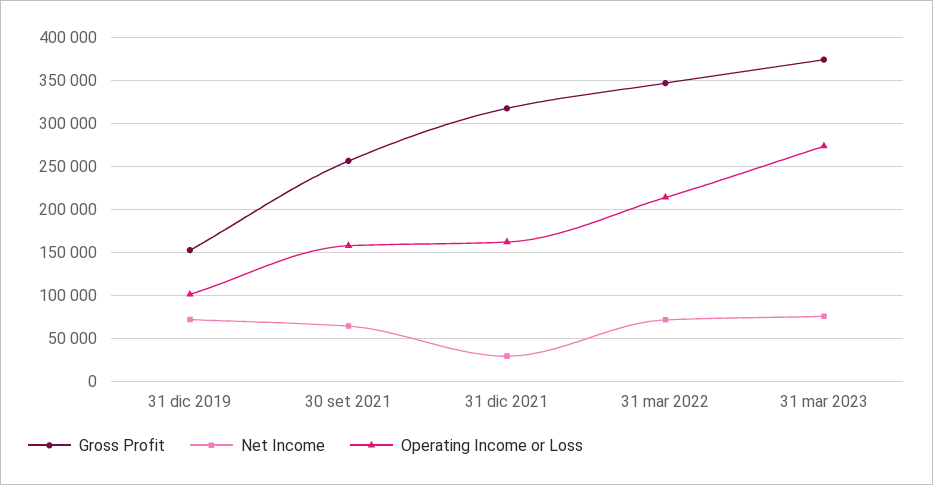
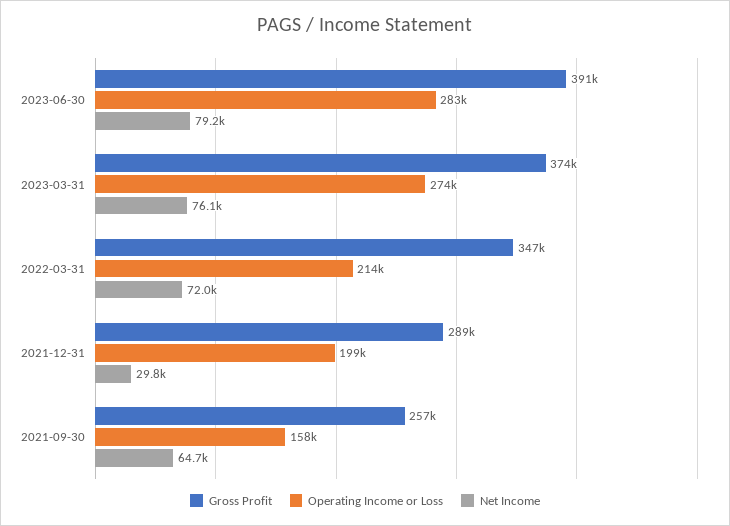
Gross Profit, 31 dic 2019: 150000 -> none
Net Income, 31 dic 2019: 70000 -> none
Operating Income or Loss, 31 dic 2019: 100000 -> none
Gross Profit, 31 dic 2021: 320000 -> 289000
Operating Income or Loss, 31 dic 2021: 160000 -> 199000
Gross Profit, 2023-06-30: none -> 391000
Operating Income or Loss, 2023-06-30: none -> 283000
Net Income, 2023-06-30: none -> 79200

